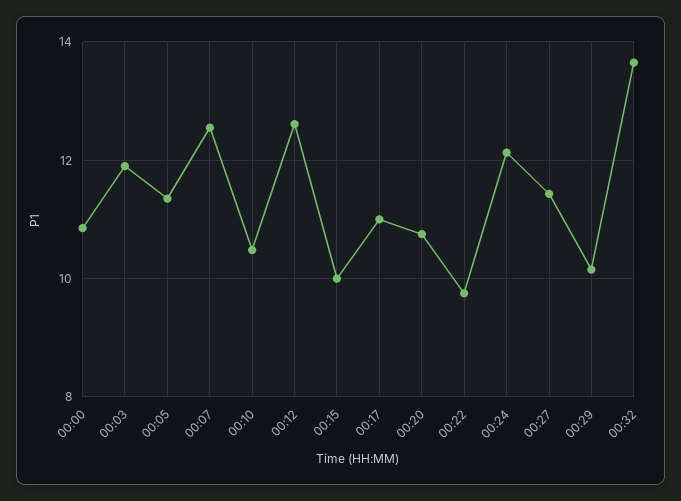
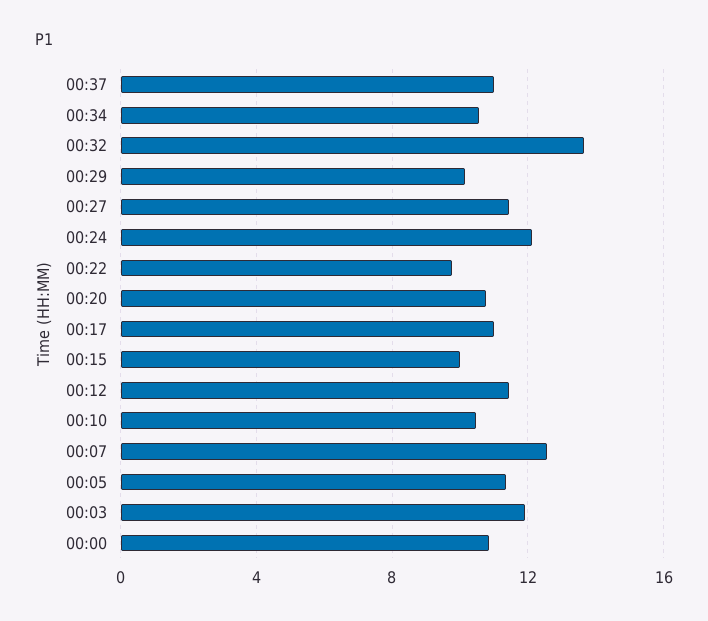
00:12: 12.6 -> 11.5
00:37: none -> 11
00:34: none -> 10.5

